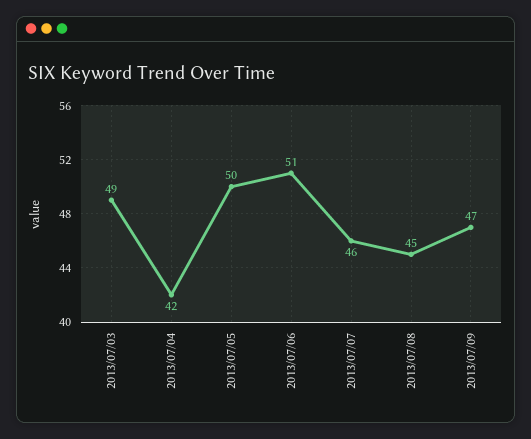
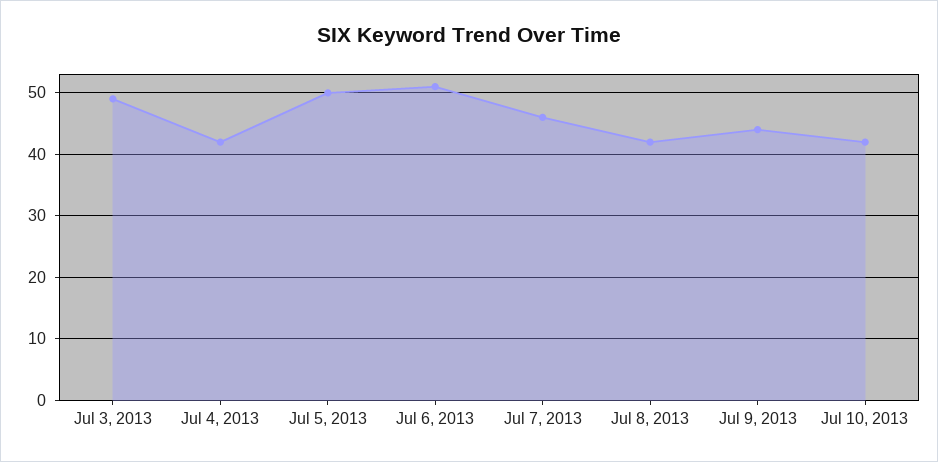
2013/07/08: 45 -> 42
2013/07/09: 47 -> 44
Jul 10, 2013: none -> 42

